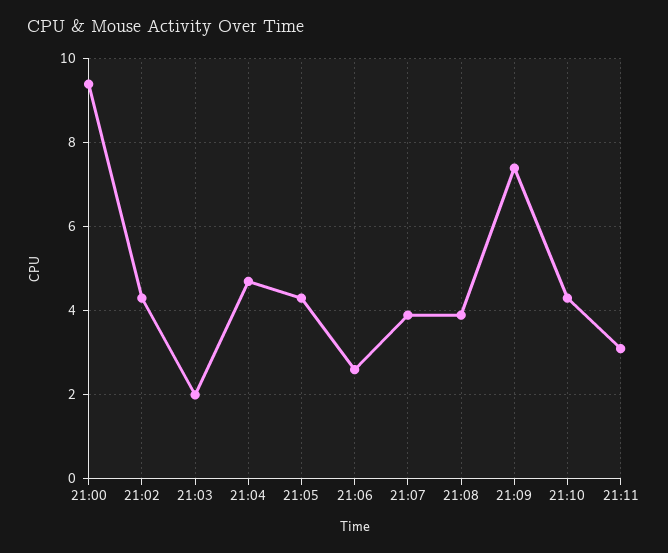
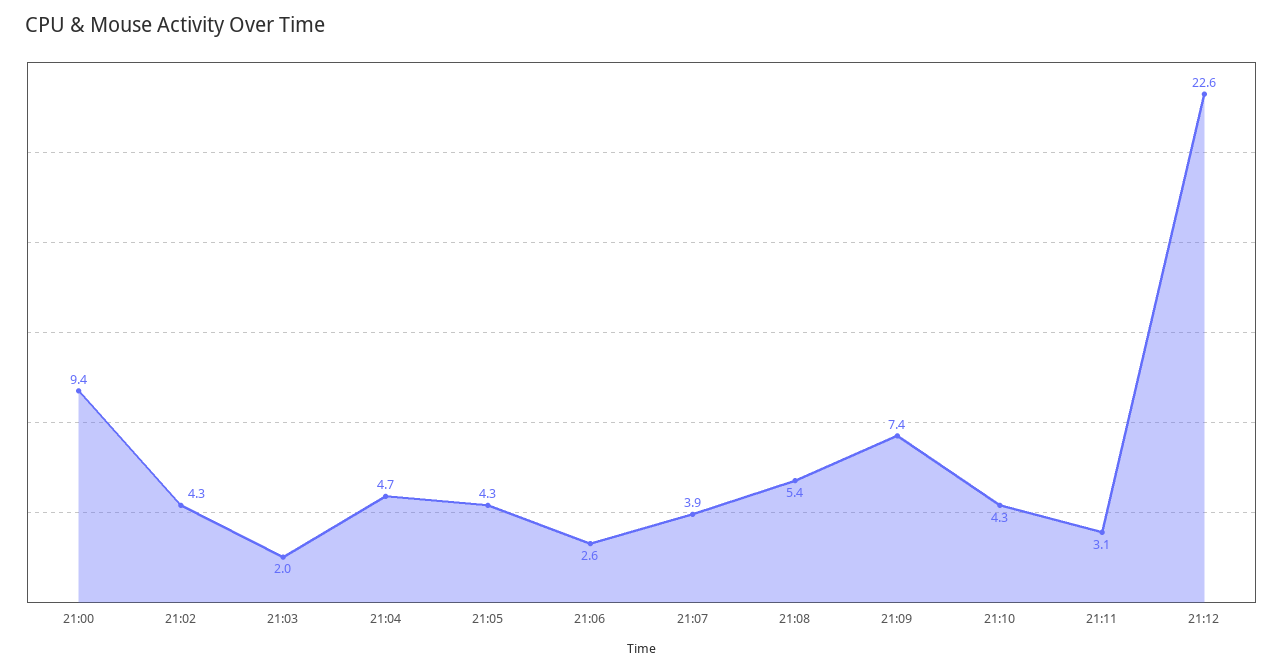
21:08: 4 -> 5.4
21:12: none -> 22.6

